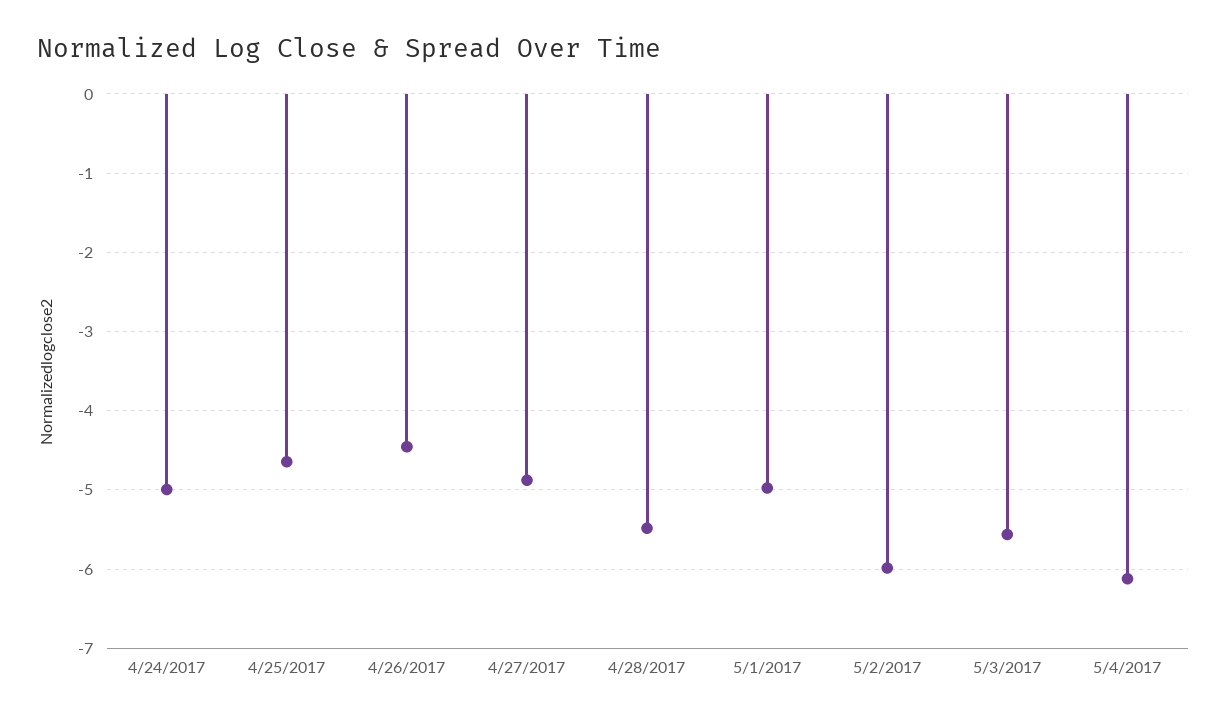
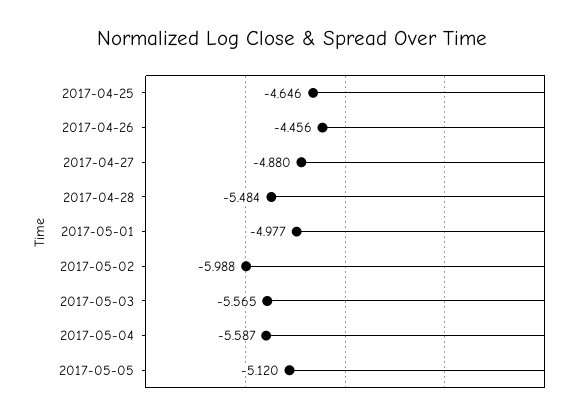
4/24/2017: -5 -> none
5/4/2017: -6.1 -> -5.587
2017-05-05: none -> -5.12

